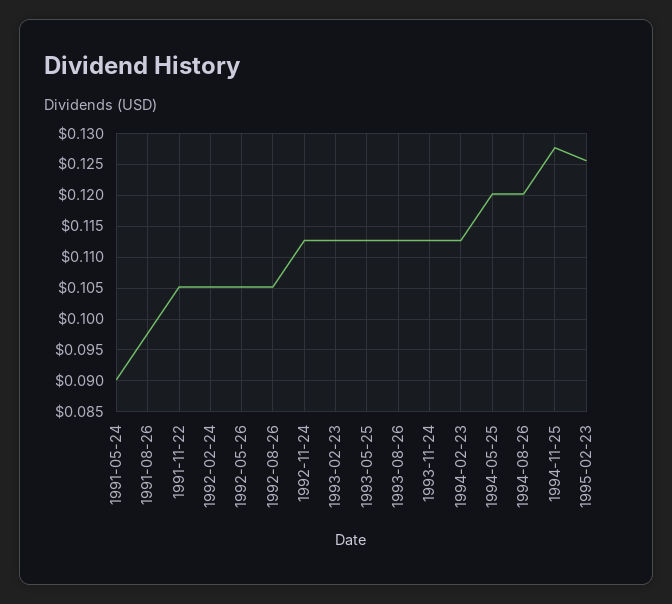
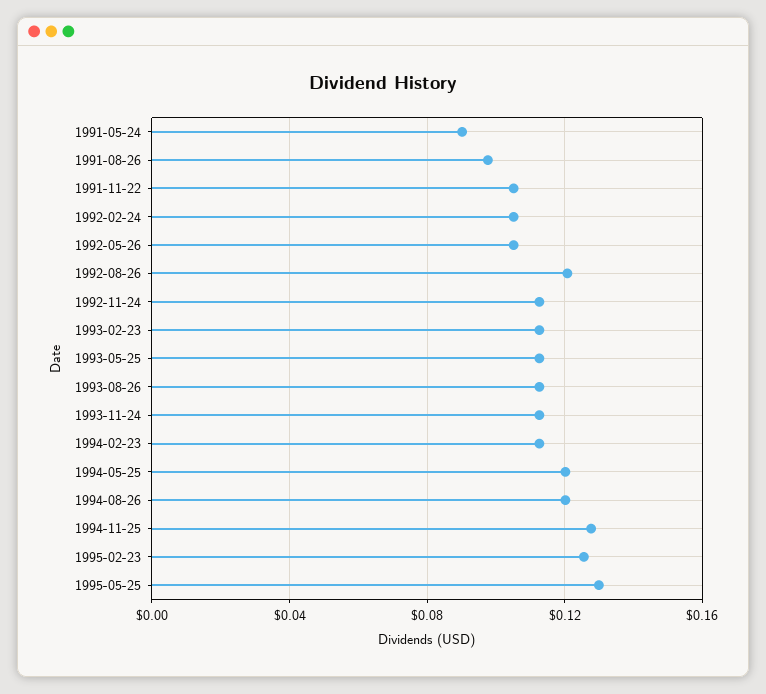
1992-08-26: 0.105 -> 0.12
1995-05-25: none -> 0.13

